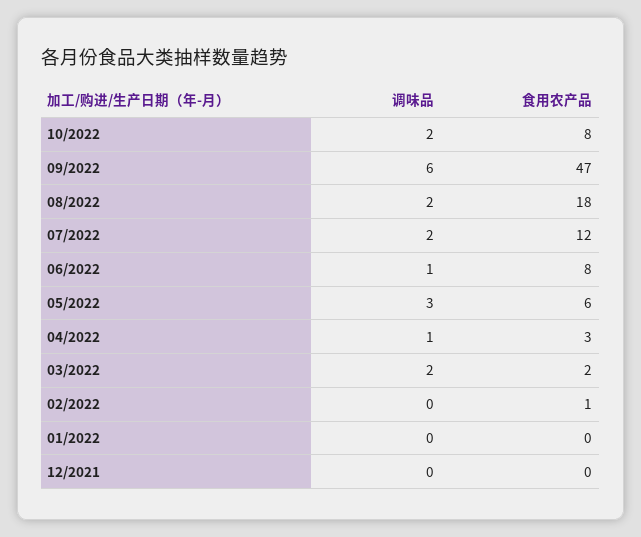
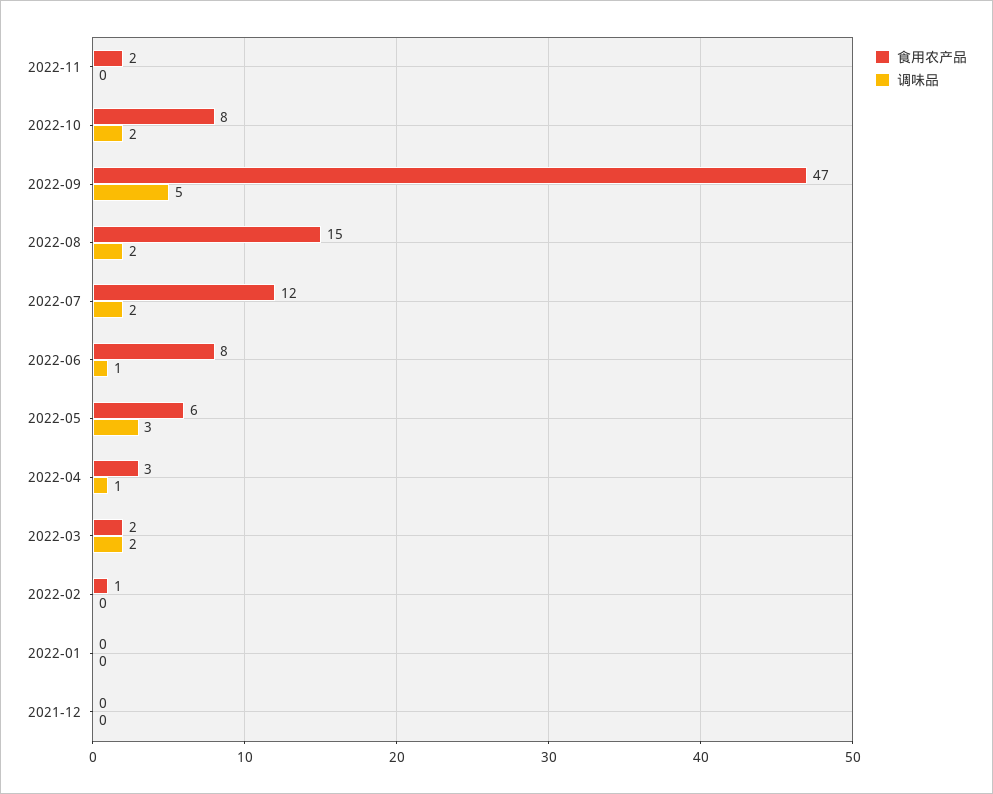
调味品, 09/2022: 6 -> 5
食用农产品, 08/2022: 18 -> 15
食用农产品, 2022-11: none -> 2
调味品, 2022-11: none -> 0

